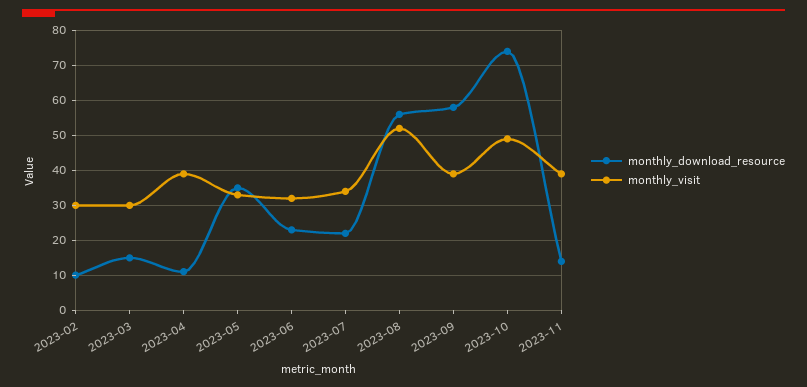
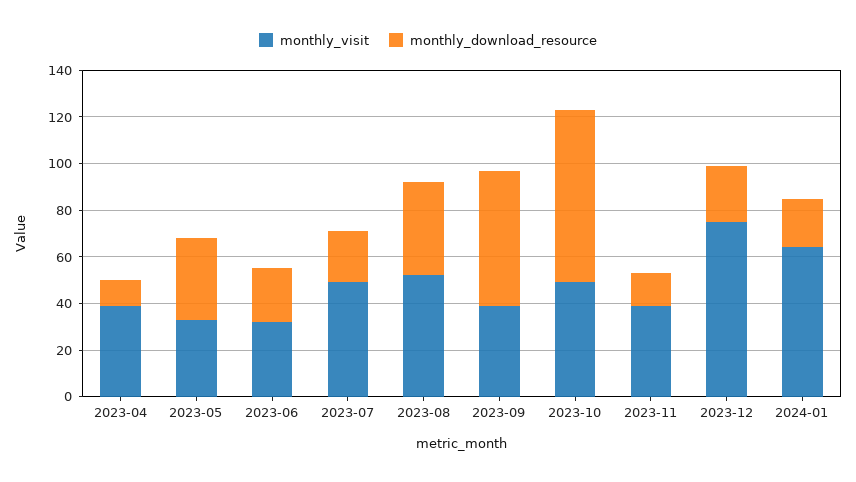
monthly_download_resource, 2023-02: 10 -> none
monthly_visit, 2023-02: 30 -> none
monthly_download_resource, 2023-03: 15 -> none
monthly_visit, 2023-03: 30 -> none
monthly_visit, 2023-07: 35 -> 50
monthly_download_resource, 2023-08: 55 -> 40
monthly_visit, 2023-12: none -> 75
monthly_download_resource, 2023-12: none -> 25
monthly_visit, 2024-01: none -> 65
monthly_download_resource, 2024-01: none -> 20

